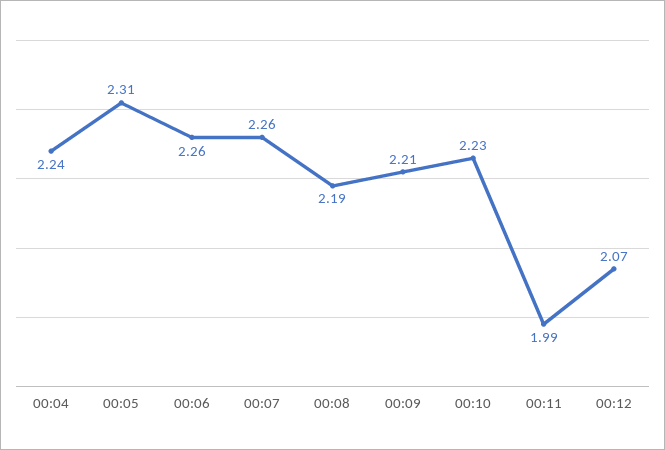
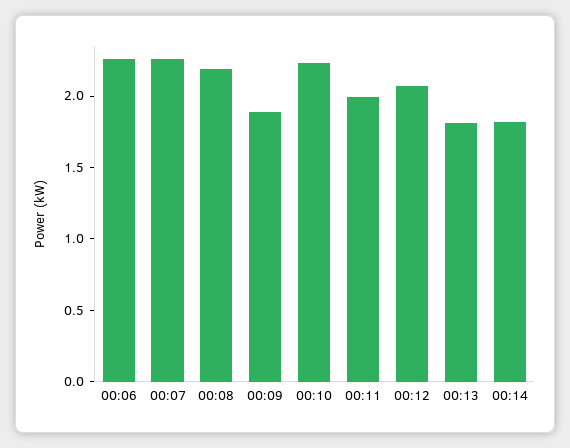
00:04: 2.24 -> none
00:05: 2.31 -> none
00:09: 2.21 -> 1.9
00:13: none -> 1.8
00:14: none -> 1.8

